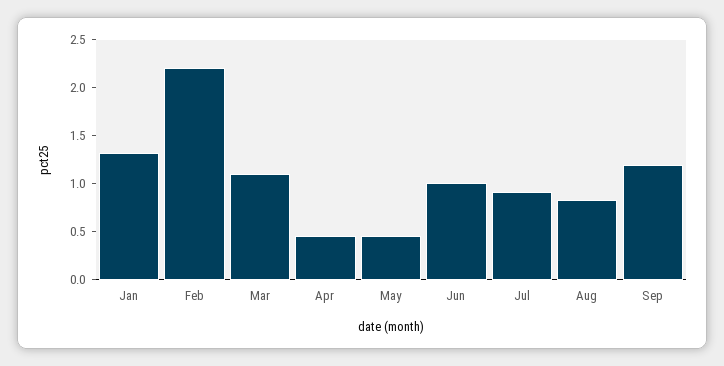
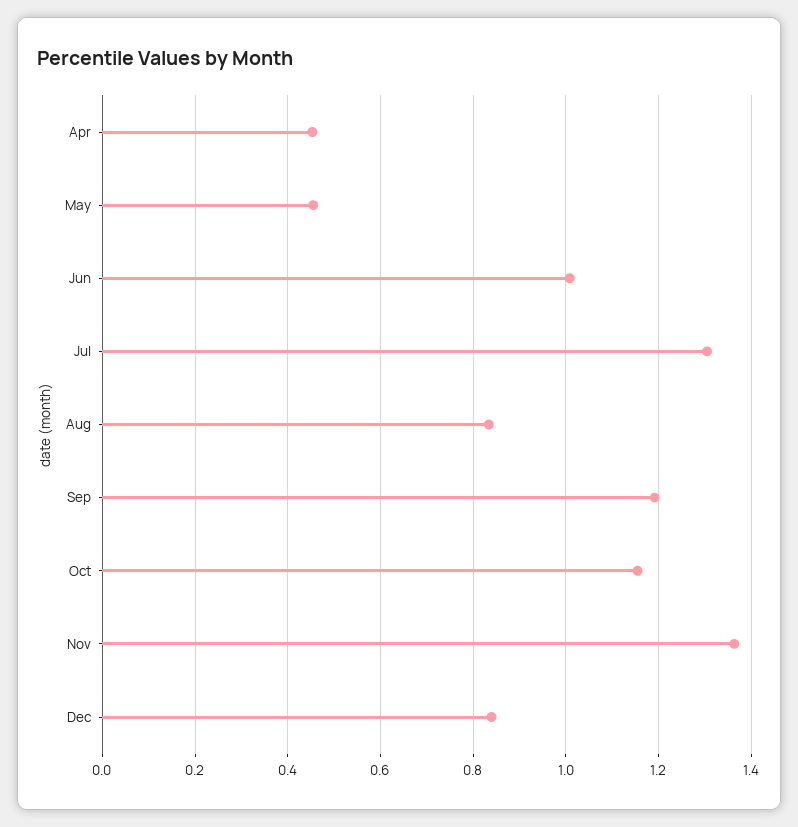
Jan: 1.3 -> none
Feb: 2.2 -> none
Mar: 1.1 -> none
Jul: 0.9 -> 1.3
Oct: none -> 1.16
Nov: none -> 1.36
Dec: none -> 0.84

